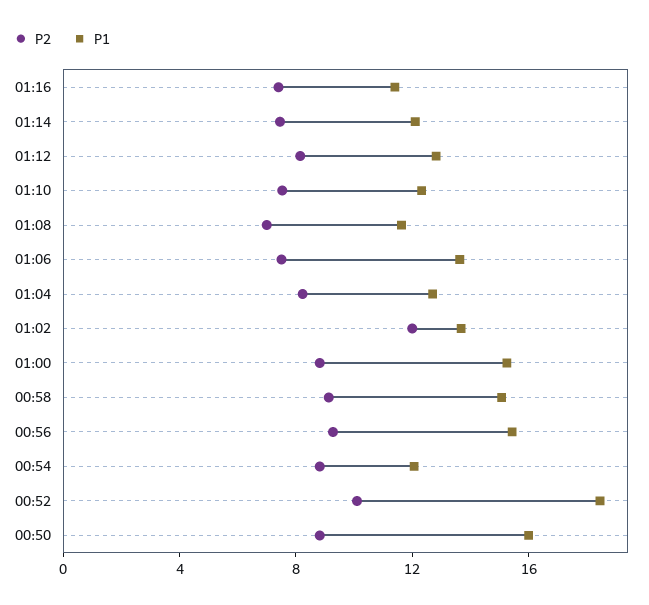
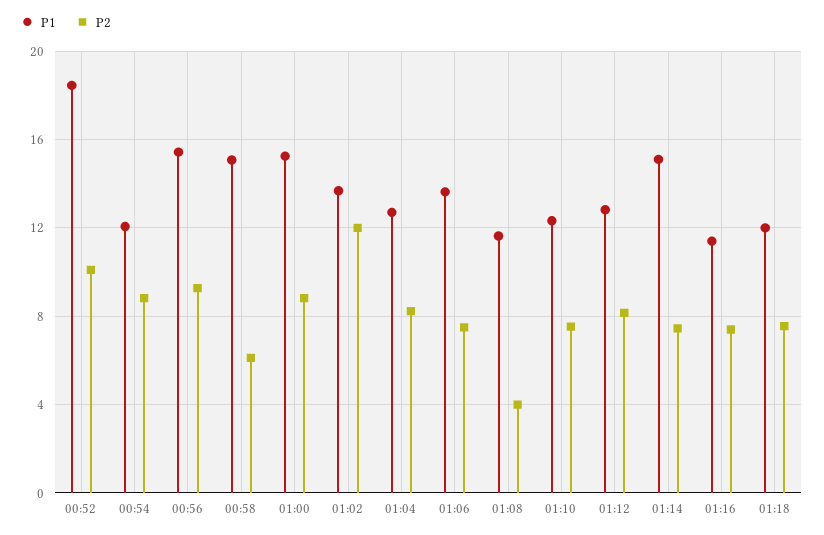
P1, 01:14: 12 -> 15
P2, 01:08: 7 -> 4
P2, 00:58: 9 -> 6
P2, 00:50: 9 -> none
P1, 00:50: 16 -> none
P1, 01:18: none -> 12
P2, 01:18: none -> 7.5

